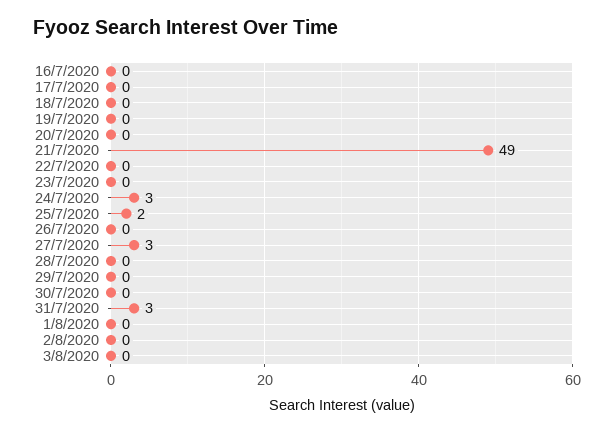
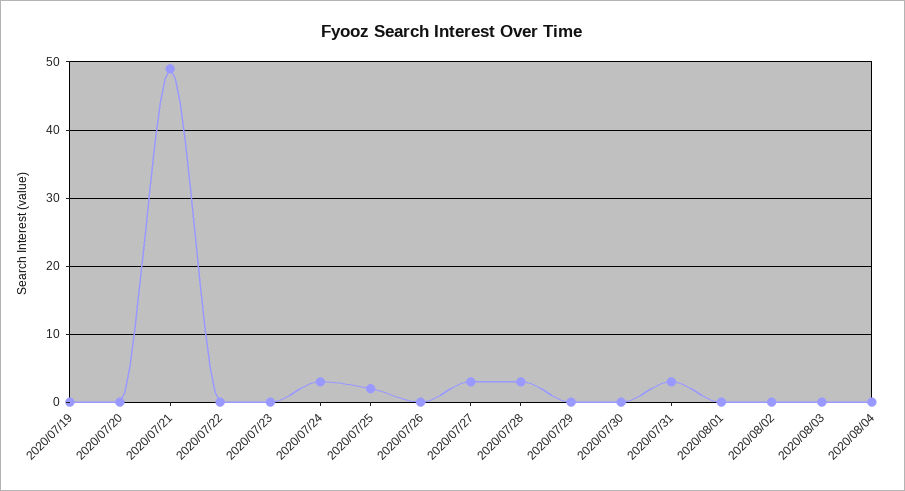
16/7/2020: 0 -> none
17/7/2020: 0 -> none
18/7/2020: 0 -> none
28/7/2020: 0 -> 3
2020/08/04: none -> 0

